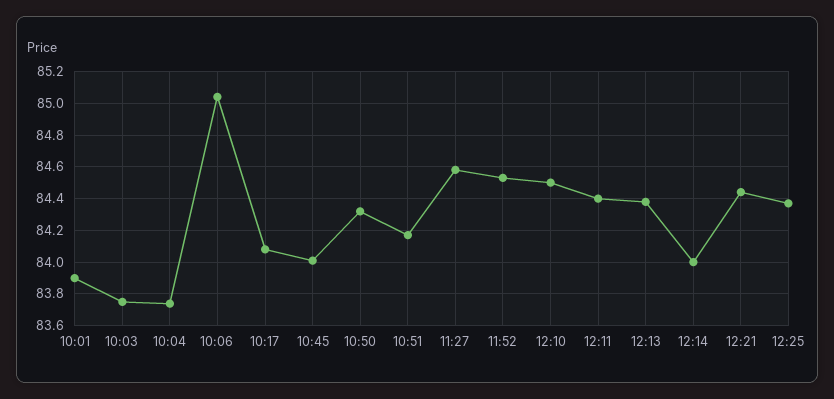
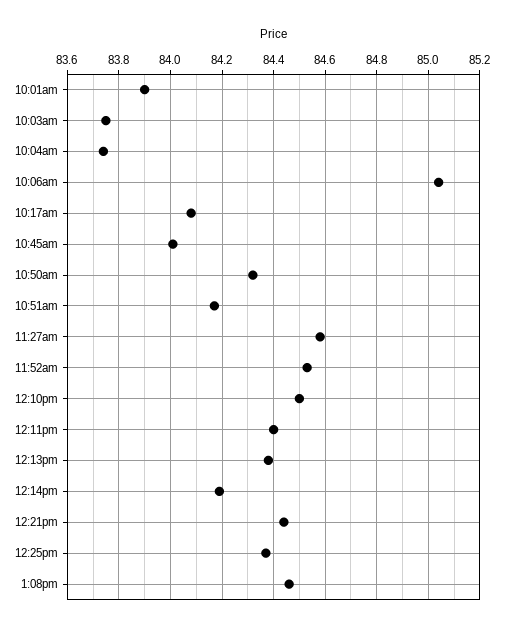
12:14: 84 -> 84.2
1:08pm: none -> 84.45

